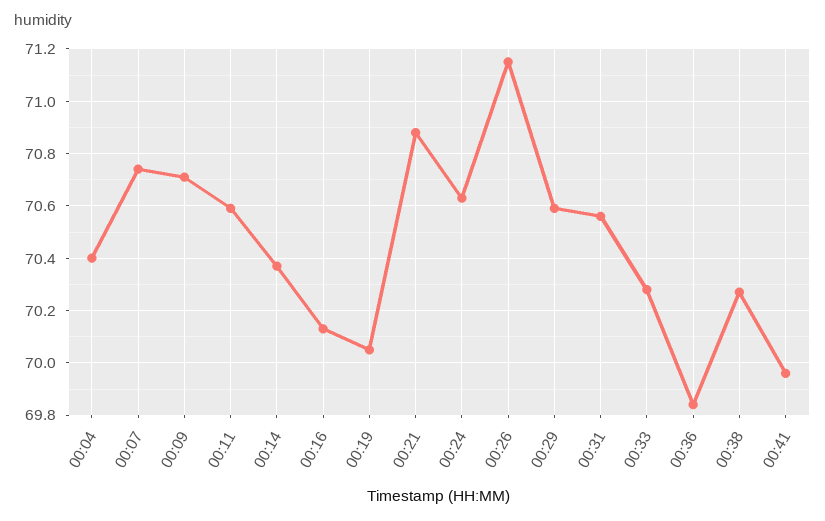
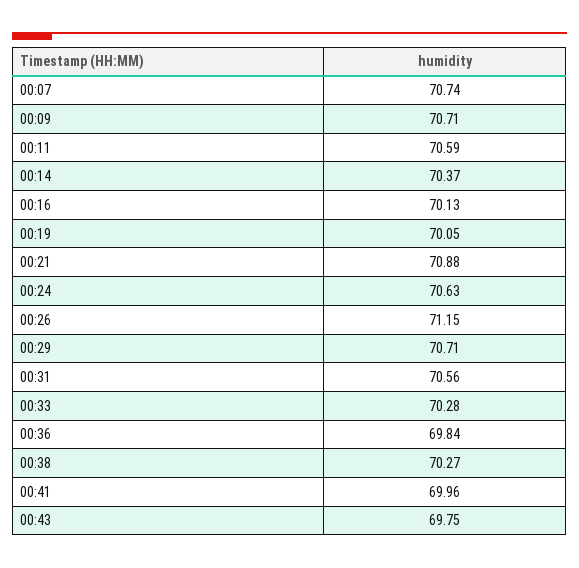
00:04: 70.4 -> none
00:29: 70.6 -> 70.71
00:43: none -> 69.75

